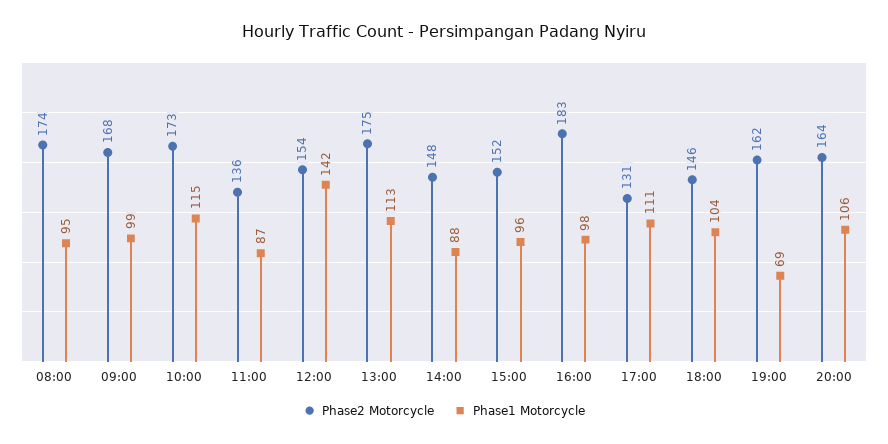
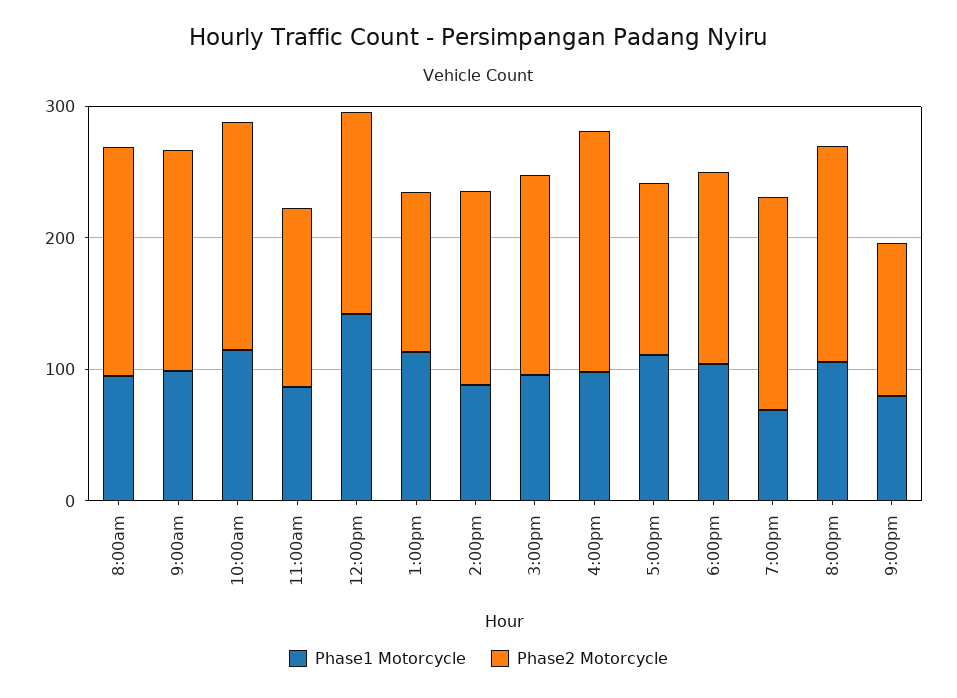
Phase2 Motorcycle, 13:00: 175 -> 120
Phase1 Motorcycle, 9:00pm: none -> 80
Phase2 Motorcycle, 9:00pm: none -> 120

